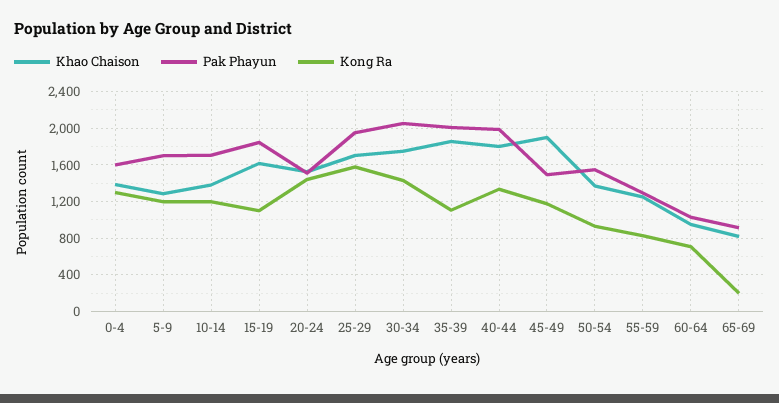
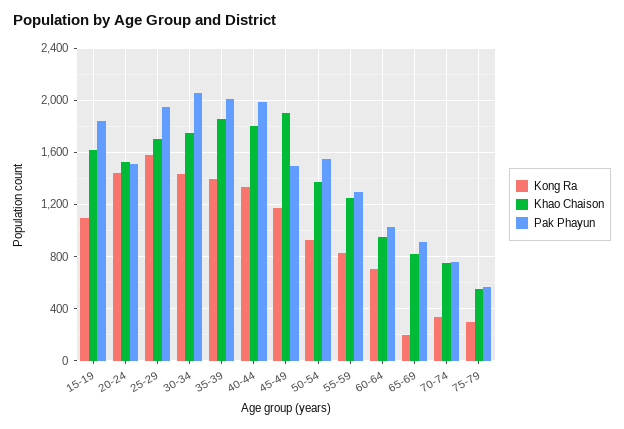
Khao Chaison, 0-4: 1400 -> none
Pak Phayun, 0-4: 1600 -> none
Kong Ra, 0-4: 1300 -> none
Khao Chaison, 5-9: 1300 -> none
Pak Phayun, 5-9: 1700 -> none
Kong Ra, 5-9: 1200 -> none
Khao Chaison, 10-14: 1400 -> none
Pak Phayun, 10-14: 1700 -> none
Kong Ra, 10-14: 1200 -> none
Kong Ra, 35-39: 1100 -> 1400
Kong Ra, 70-74: none -> 350
Khao Chaison, 70-74: none -> 750
Pak Phayun, 70-74: none -> 750
Kong Ra, 75-79: none -> 300
Khao Chaison, 75-79: none -> 550
Pak Phayun, 75-79: none -> 550

